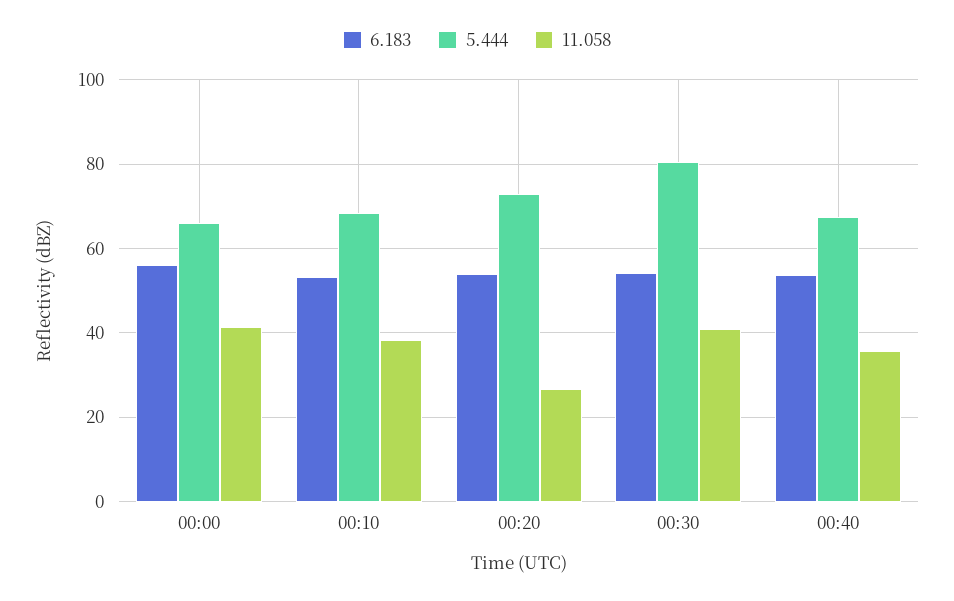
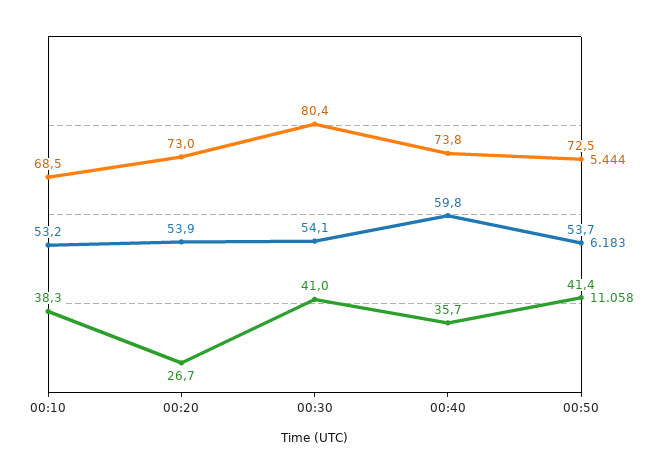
6.183, 00:00: 56 -> none
5.444, 00:00: 66 -> none
11.058, 00:00: 42 -> none
6.183, 00:40: 54 -> 59.8
5.444, 00:40: 68 -> 73.8
5.444, 00:50: none -> 72.5
6.183, 00:50: none -> 53.7
11.058, 00:50: none -> 41.4

